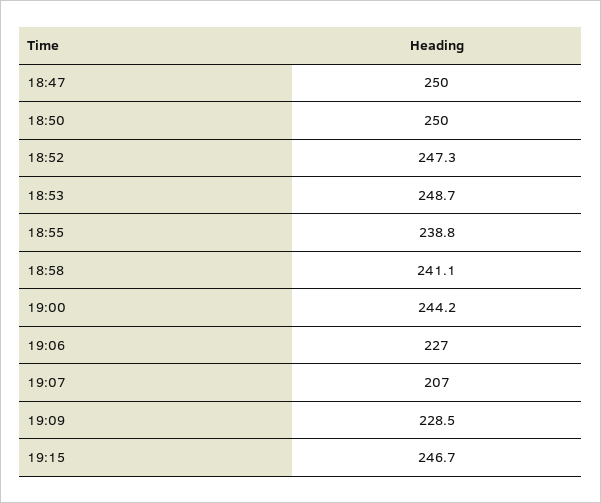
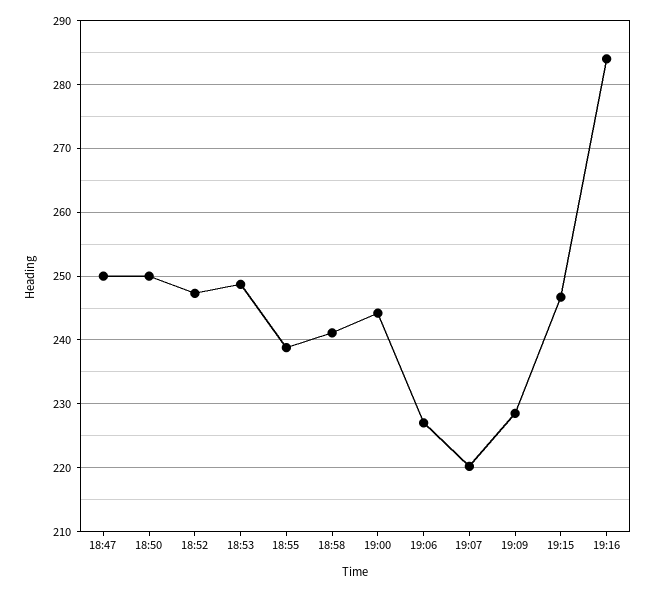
19:07: 207 -> 220
19:16: none -> 284

